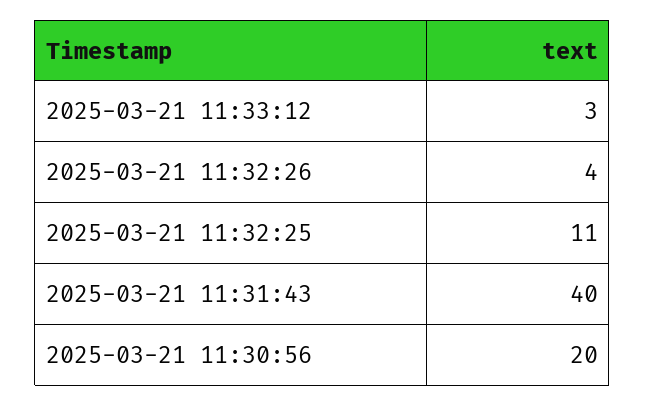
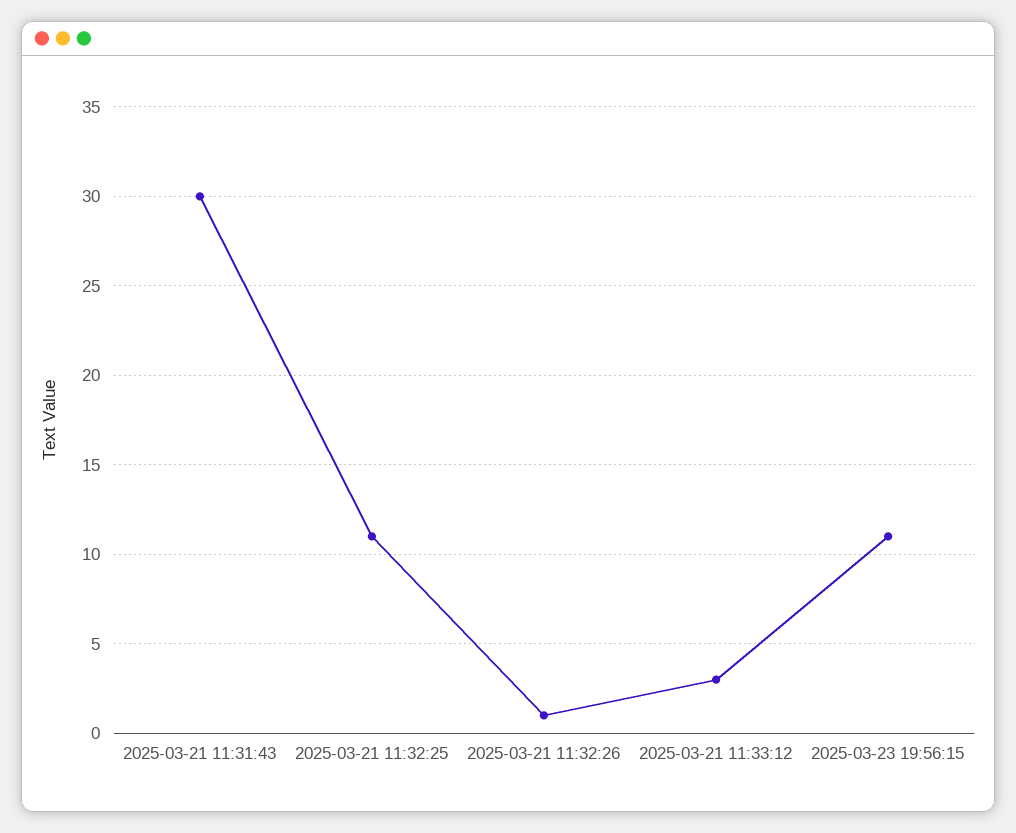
2025-03-21 11:32:26: 4 -> 1
2025-03-21 11:31:43: 40 -> 30
2025-03-21 11:30:56: 20 -> none
2025-03-23 19:56:15: none -> 11

